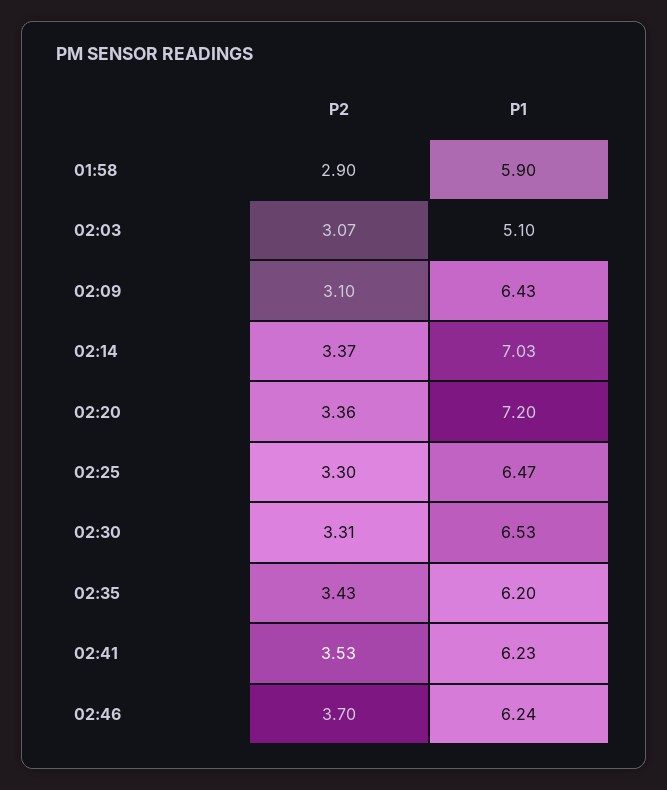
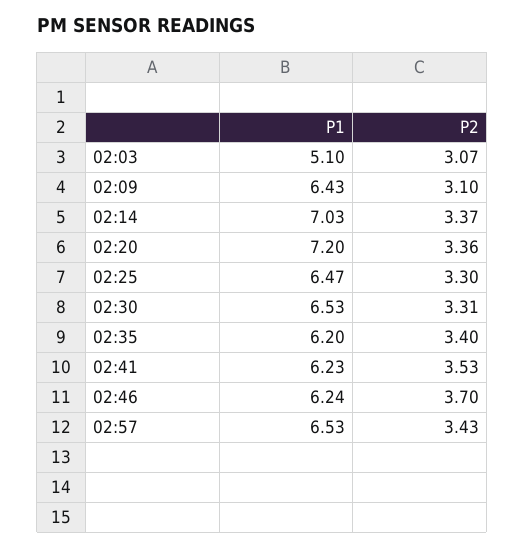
P2, 01:58: 2.9 -> none
P1, 01:58: 5.9 -> none
P2, 02:35: 3.43 -> 3.4
P1, 02:57: none -> 6.53
P2, 02:57: none -> 3.43

